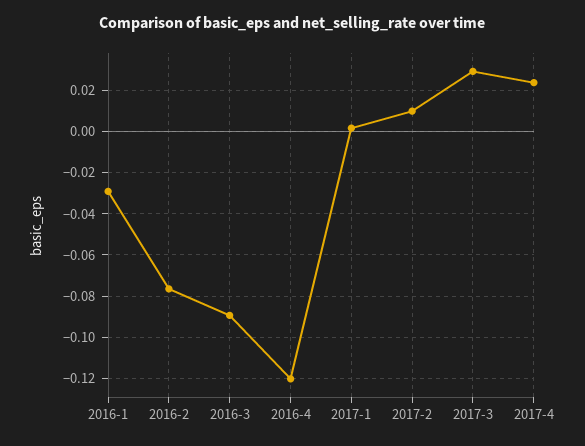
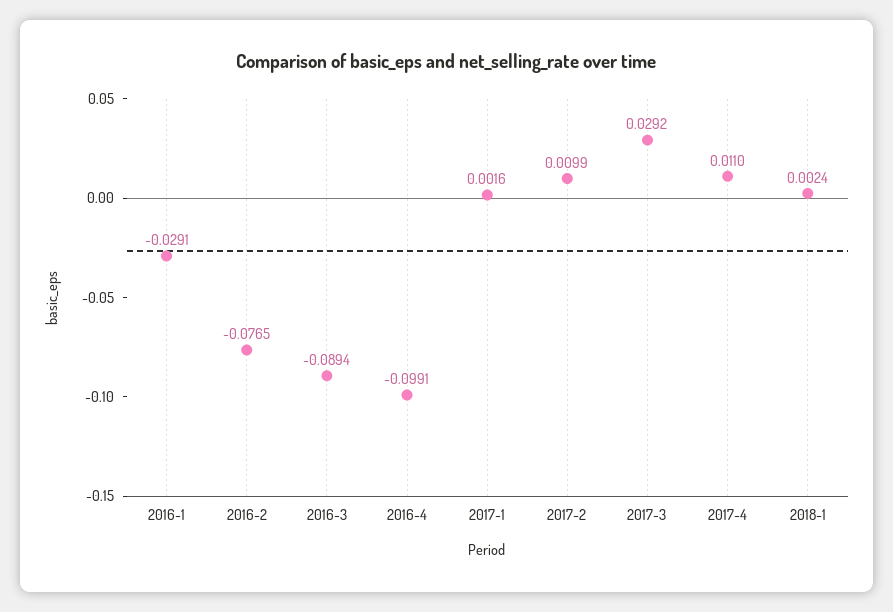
2016-4: -0.12 -> -0.0991
2017-4: 0.025 -> 0.011
2018-1: none -> 0.0024

